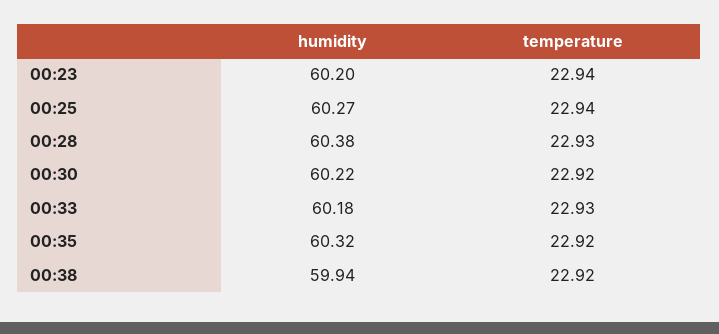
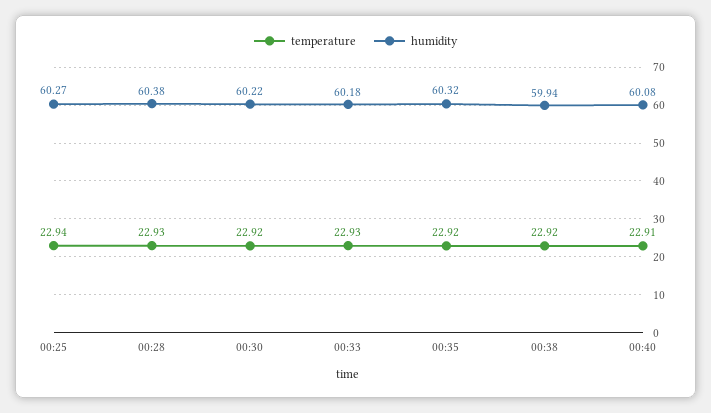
humidity, 00:23: 60.2 -> none
temperature, 00:23: 22.94 -> none
temperature, 00:40: none -> 22.91
humidity, 00:40: none -> 60.08

